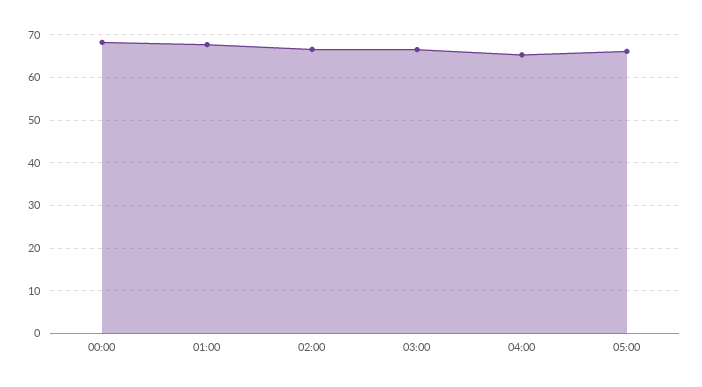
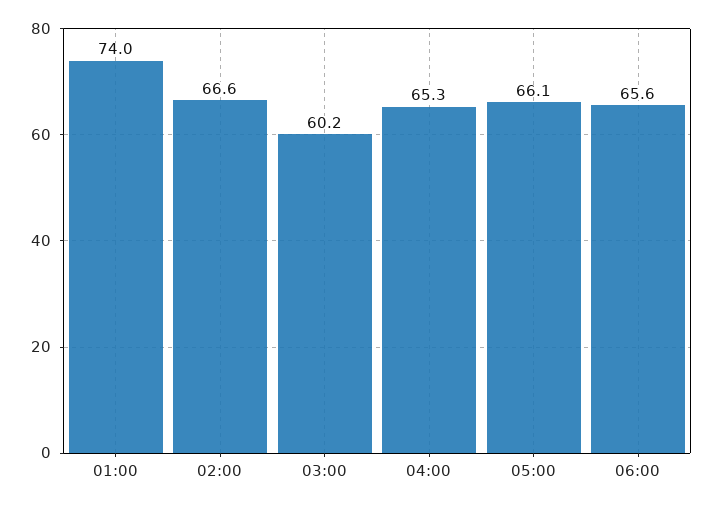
00:00: 68 -> none
01:00: 68 -> 74
03:00: 66 -> 60.2
06:00: none -> 65.6

